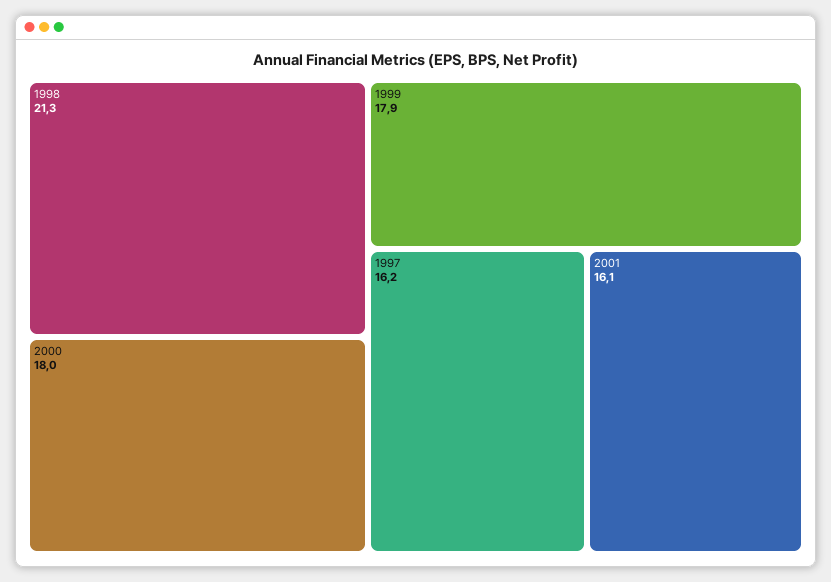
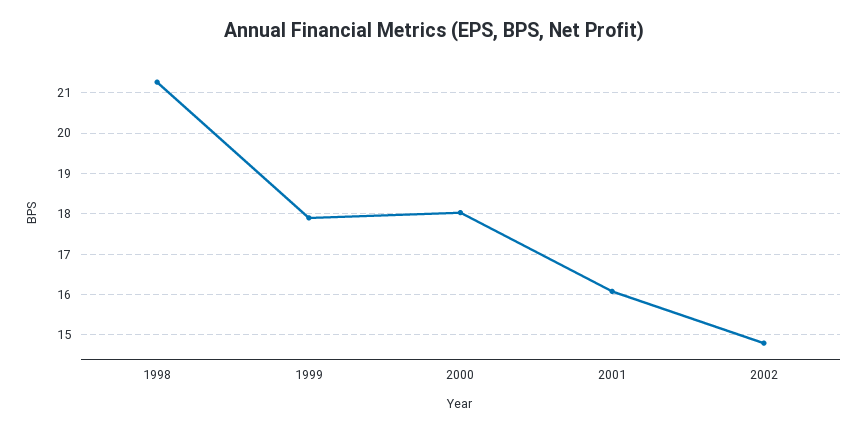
1997: 16.2 -> none
2002: none -> 14.8

